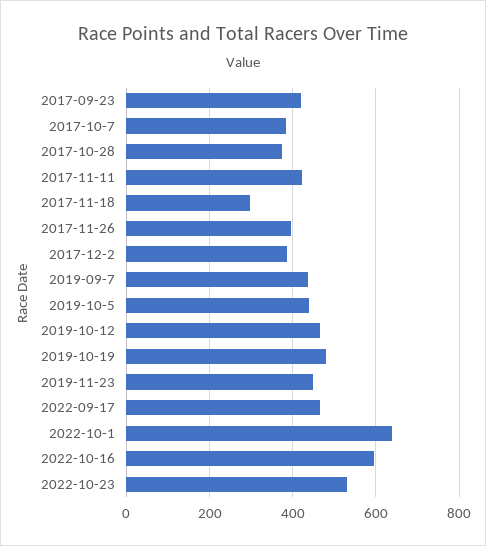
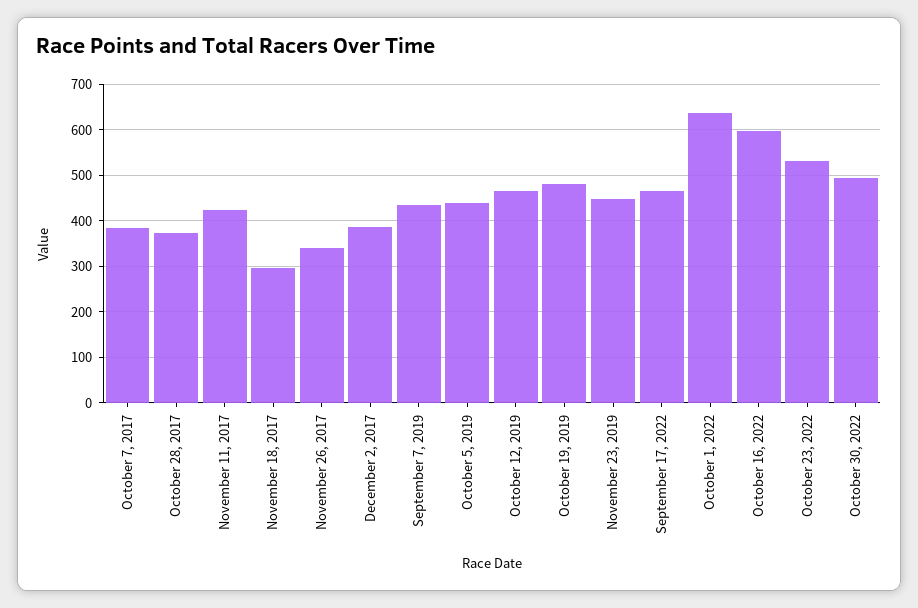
2017-09-23: 420 -> none
2017-11-26: 400 -> 340
October 30, 2022: none -> 500

